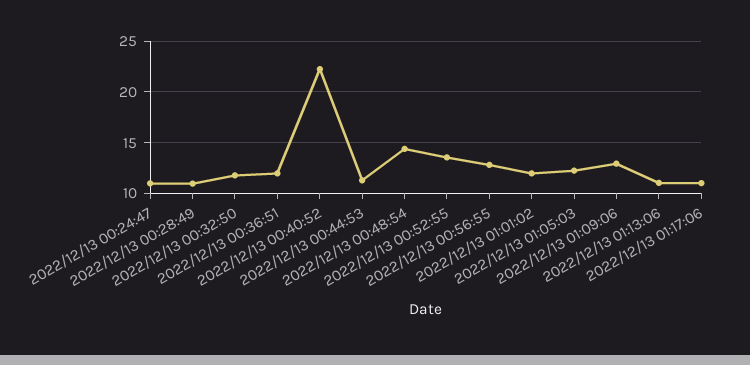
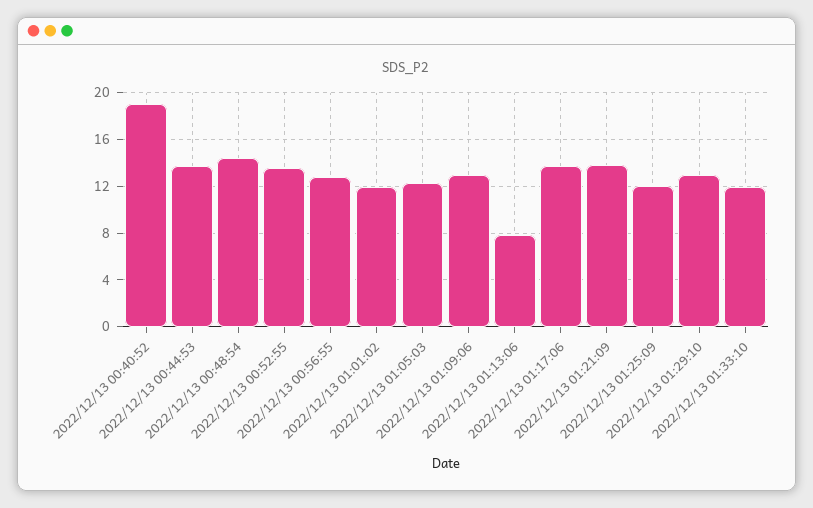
2022/12/13 00:24:47: 11 -> none
2022/12/13 00:28:49: 11 -> none
2022/12/13 00:32:50: 12 -> none
2022/12/13 00:36:51: 12 -> none
2022/12/13 00:40:52: 22 -> 19
2022/12/13 00:44:53: 11 -> 14
2022/12/13 01:13:06: 11 -> 8
2022/12/13 01:17:06: 11 -> 14
2022/12/13 01:21:09: none -> 14
2022/12/13 01:25:09: none -> 12
2022/12/13 01:29:10: none -> 13
2022/12/13 01:33:10: none -> 12

